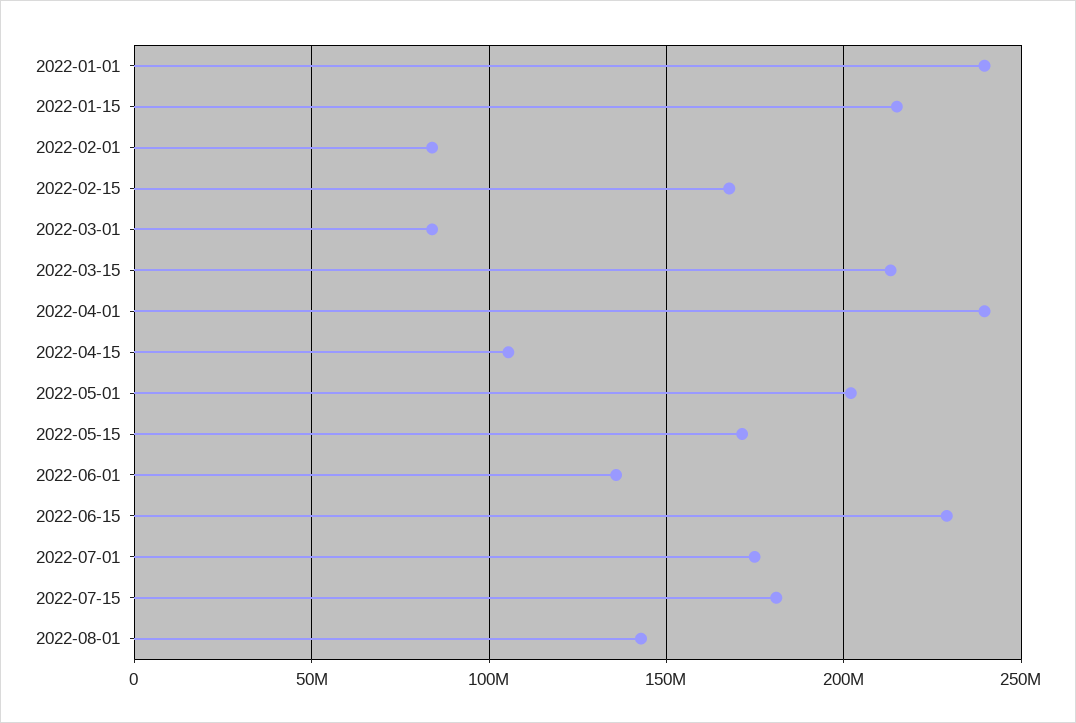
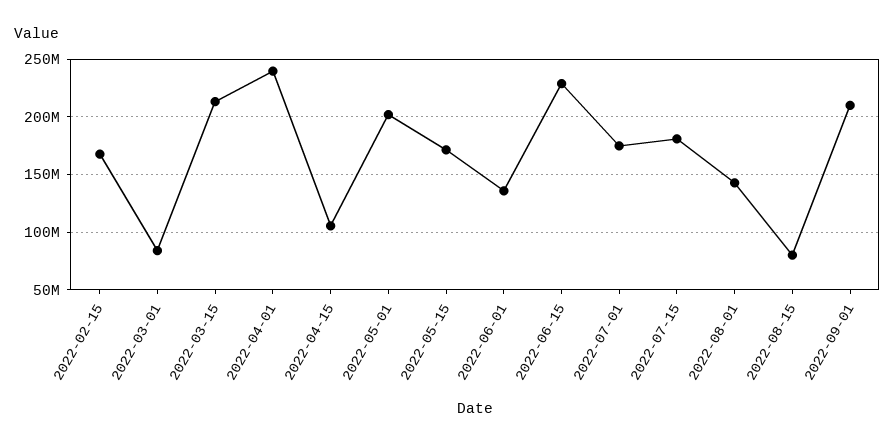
2022-01-01: 240000000 -> none
2022-01-15: 215000000 -> none
2022-02-01: 85000000 -> none
2022-08-15: none -> 80000000
2022-09-01: none -> 210000000

